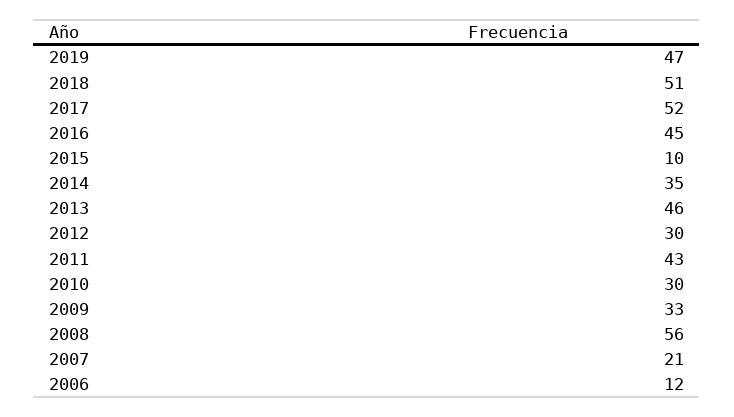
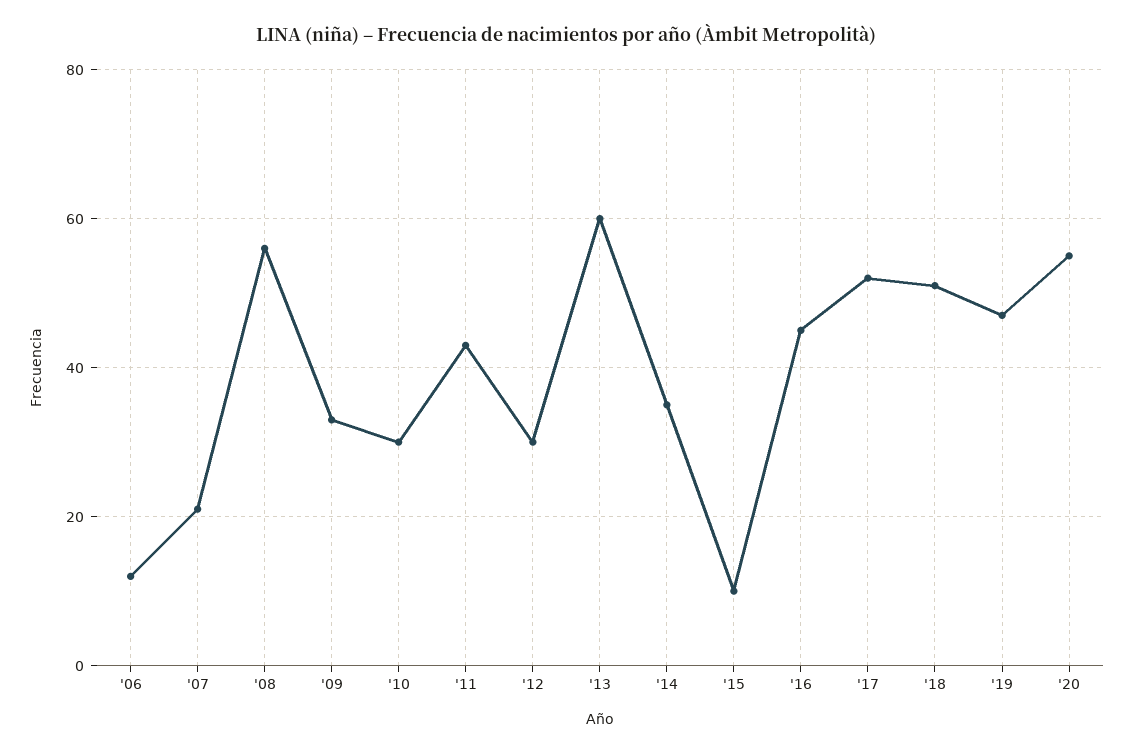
2013: 46 -> 60
'20: none -> 55

